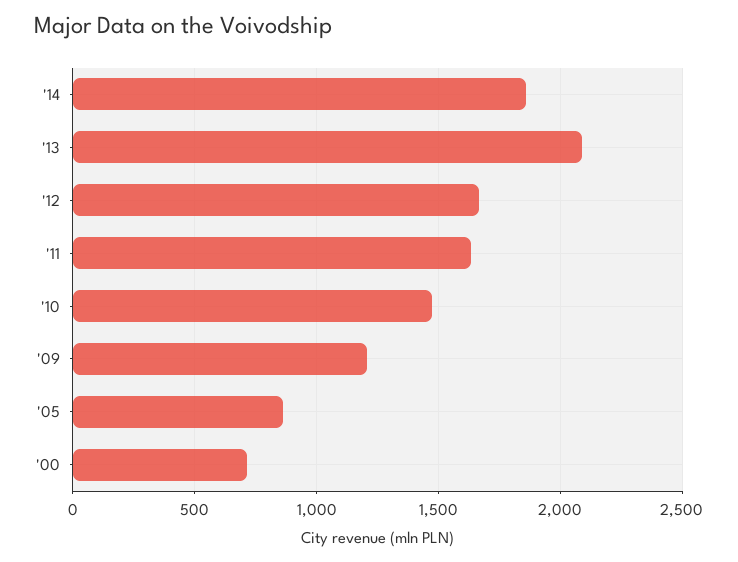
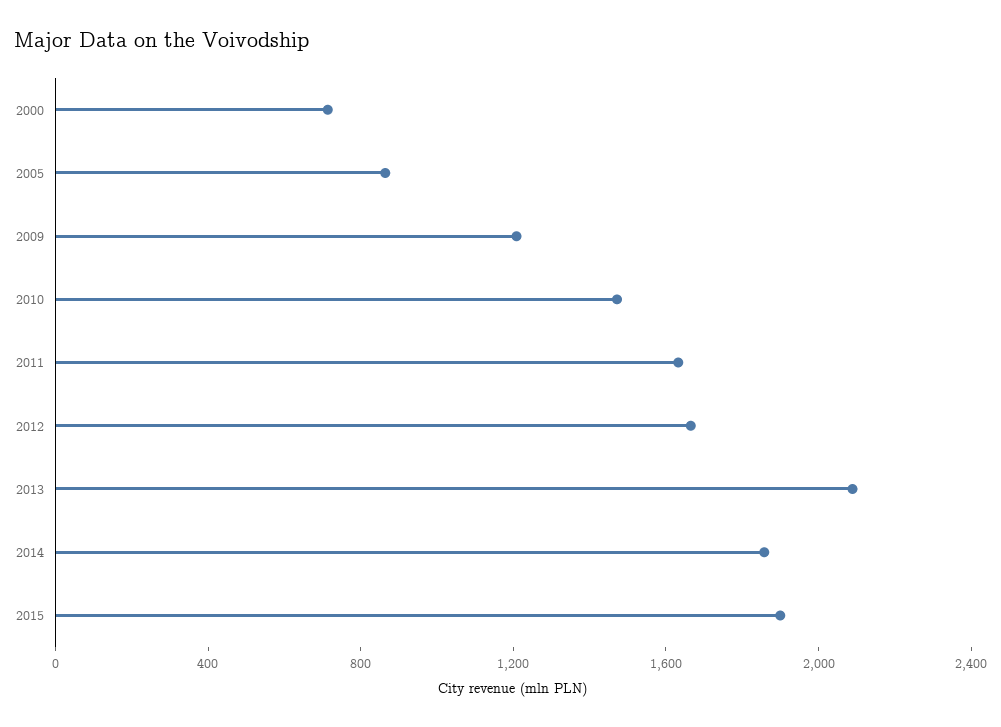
2015: none -> 1900

